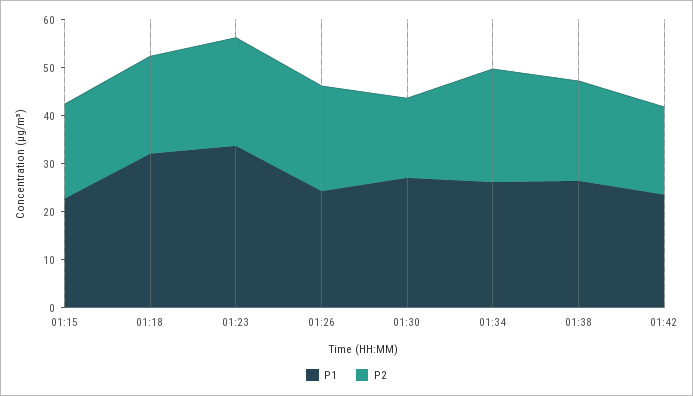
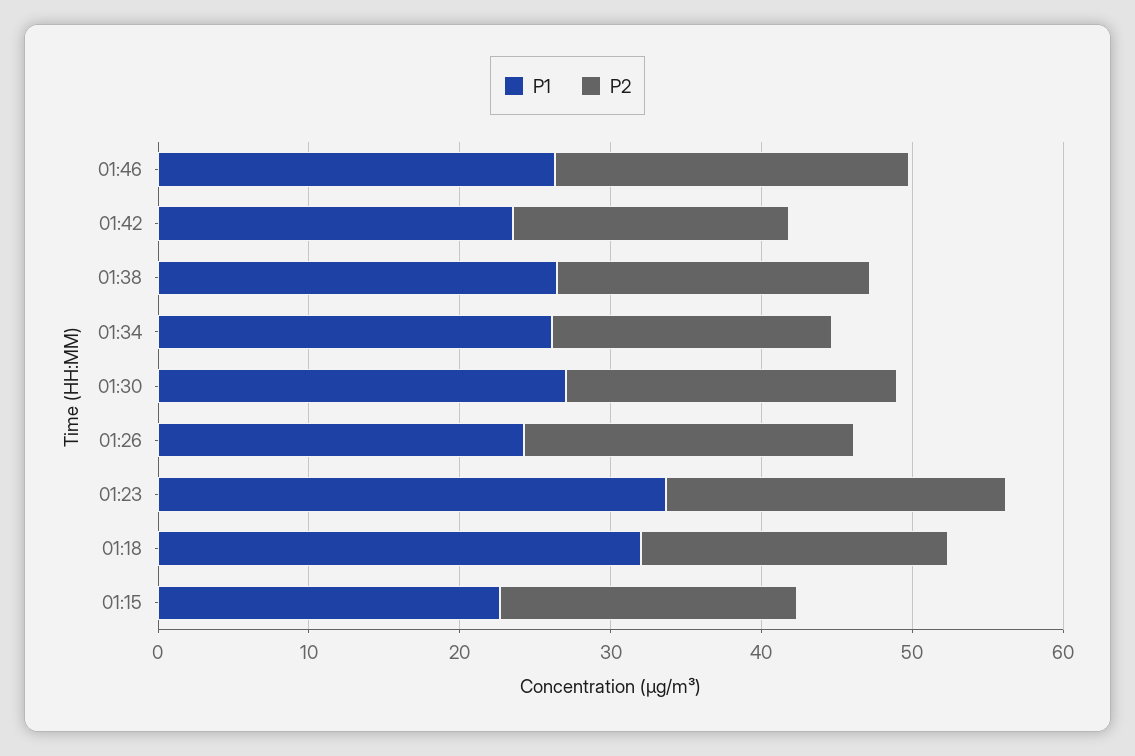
P2, 01:30: 16 -> 22
P2, 01:34: 24 -> 18
P1, 01:46: none -> 26
P2, 01:46: none -> 24

